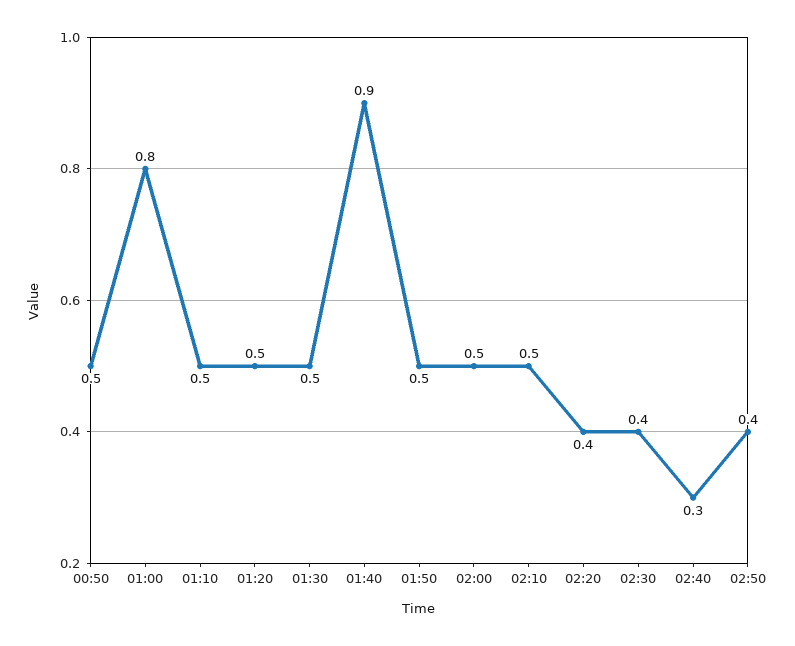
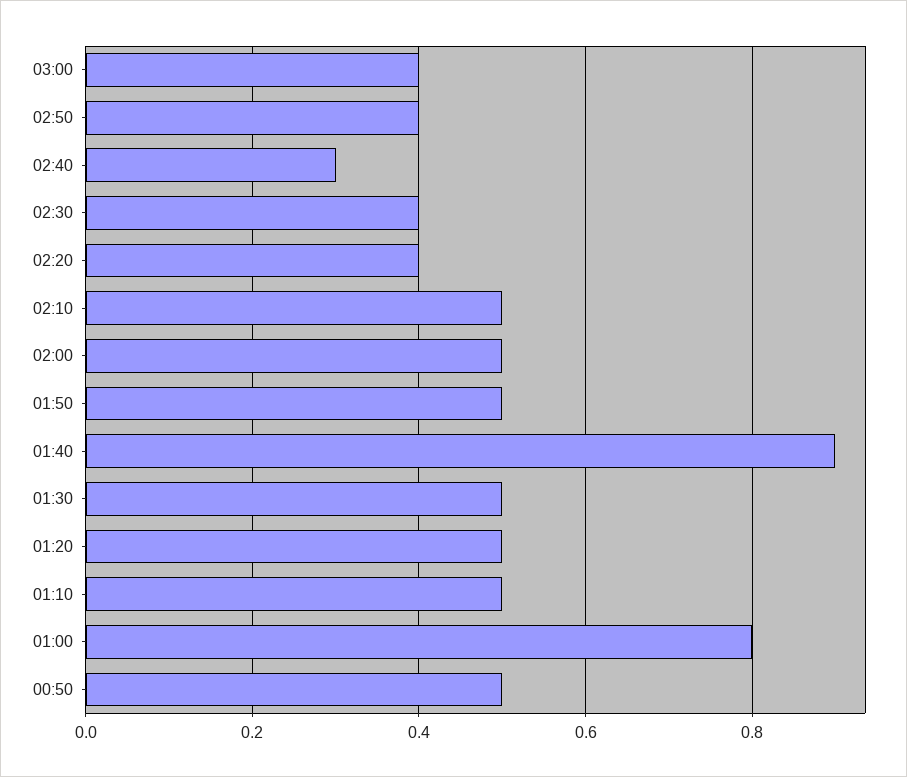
03:00: none -> 0.4

